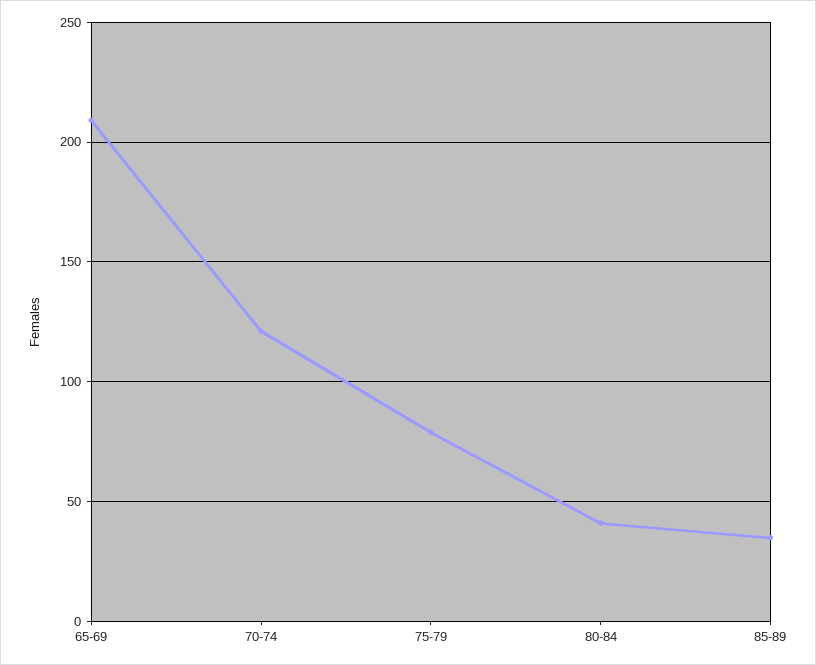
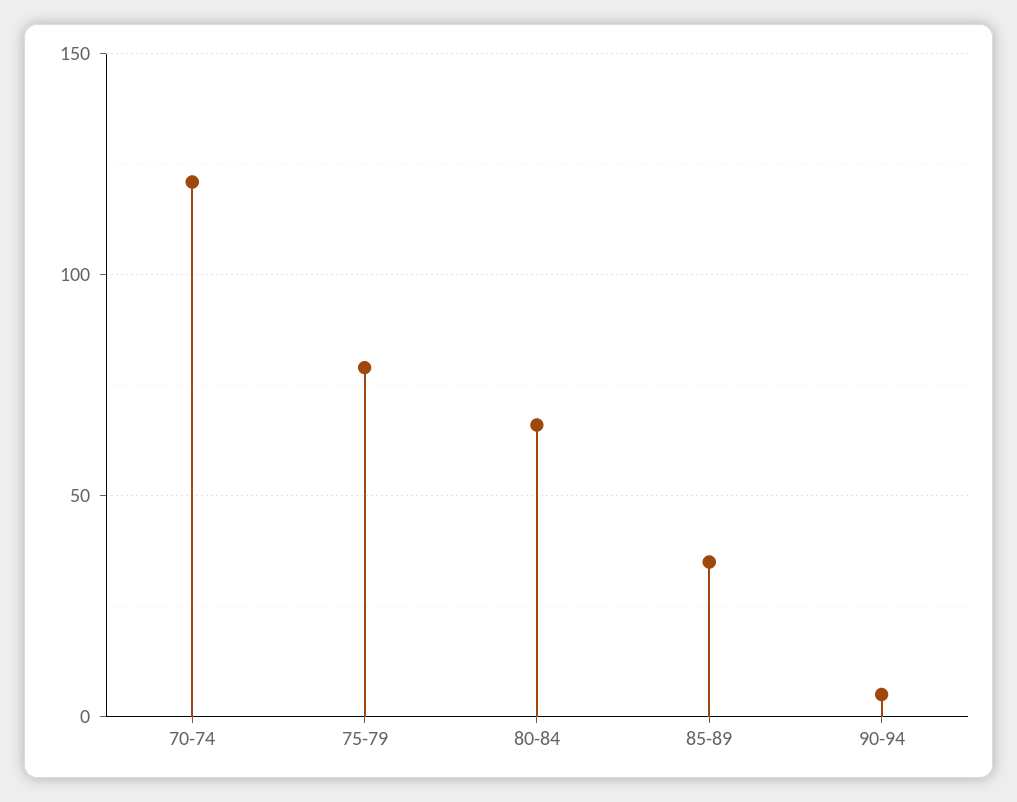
65-69: 210 -> none
80-84: 40 -> 65
90-94: none -> 5

